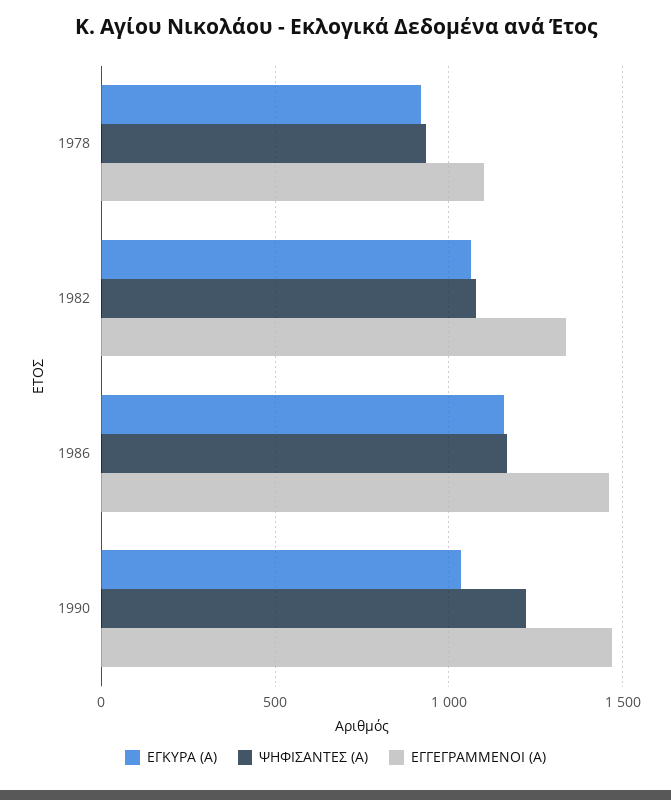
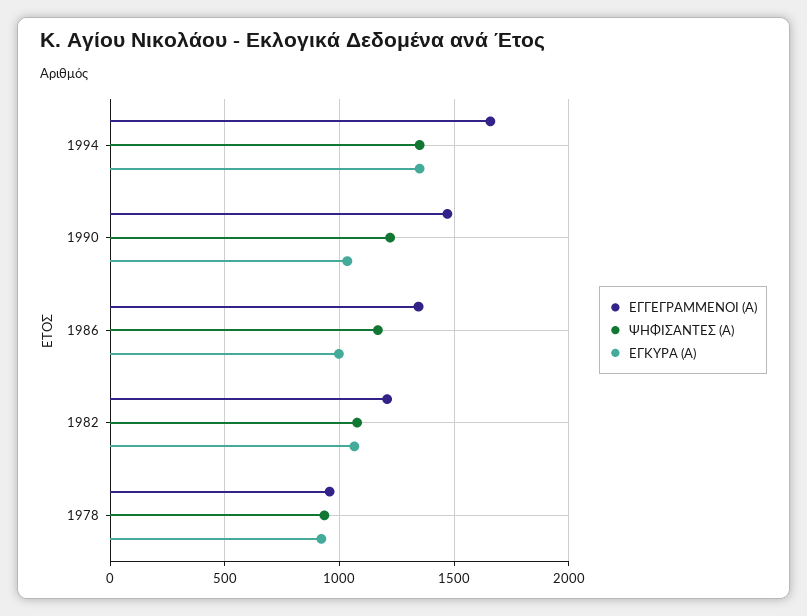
ΕΓΓΕΓΡΑΜΜΕΝΟΙ (Α), 1978: 1100 -> 950
ΕΓΓΕΓΡΑΜΜΕΝΟΙ (Α), 1982: 1350 -> 1200
ΕΓΚΥΡΑ (Α), 1986: 1150 -> 1000
ΕΓΓΕΓΡΑΜΜΕΝΟΙ (Α), 1986: 1450 -> 1350
ΕΓΓΕΓΡΑΜΜΕΝΟΙ (Α), 1994: none -> 1650
ΨΗΦΙΣΑΝΤΕΣ (Α), 1994: none -> 1350
ΕΓΚΥΡΑ (Α), 1994: none -> 1350

